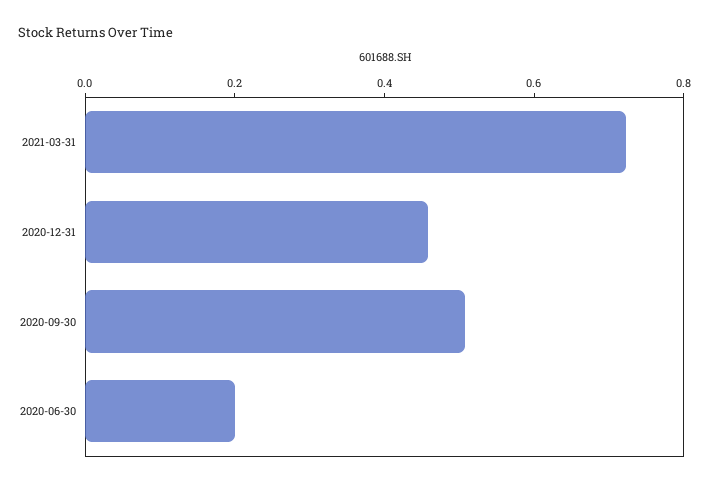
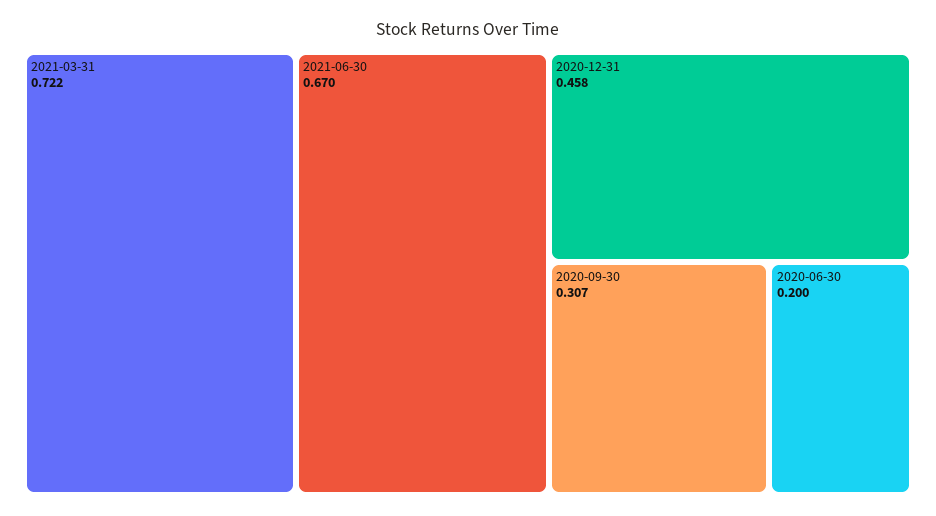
2020-09-30: 0.5 -> 0.307
2021-06-30: none -> 0.67

